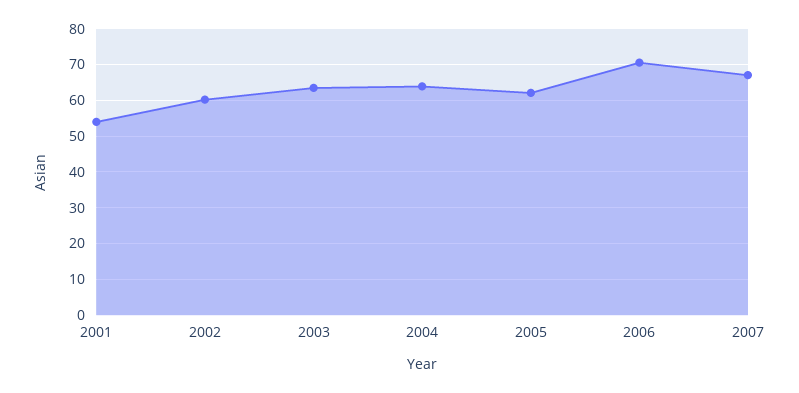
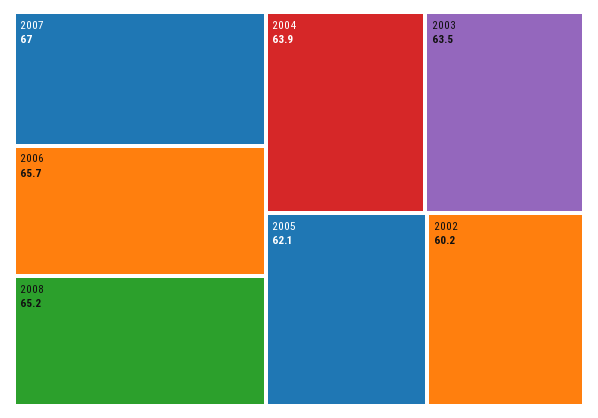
2001: 54 -> none
2006: 70 -> 65.7
2008: none -> 65.2

